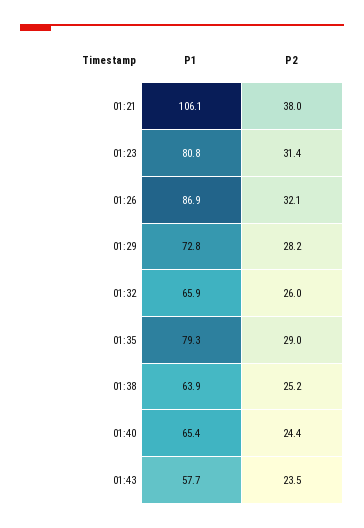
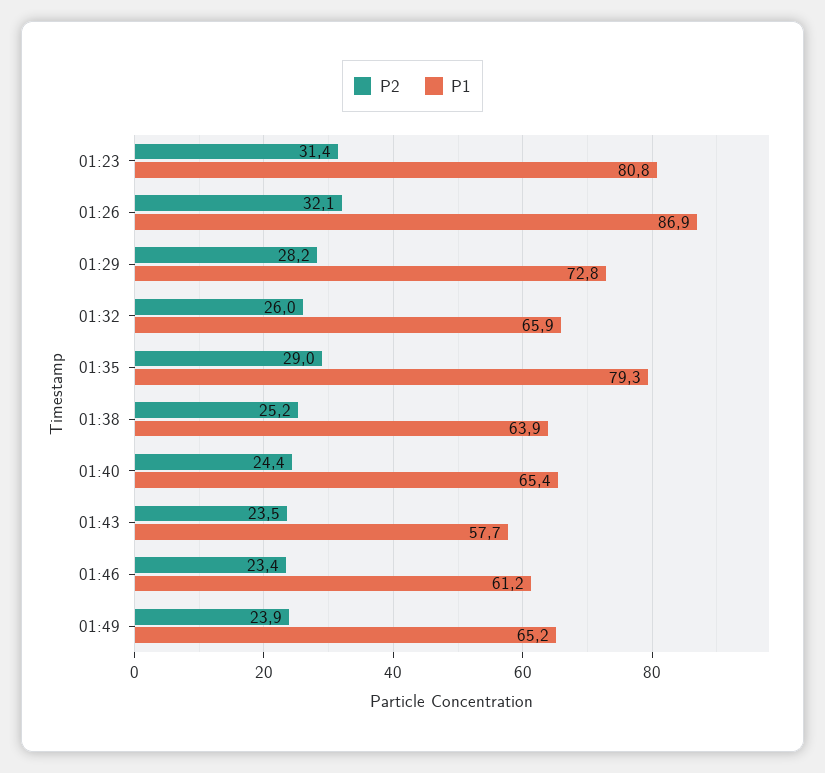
P1, 01:21: 106.1 -> none
P2, 01:21: 38 -> none
P2, 01:46: none -> 23.4
P1, 01:46: none -> 61.2
P2, 01:49: none -> 23.9
P1, 01:49: none -> 65.2

